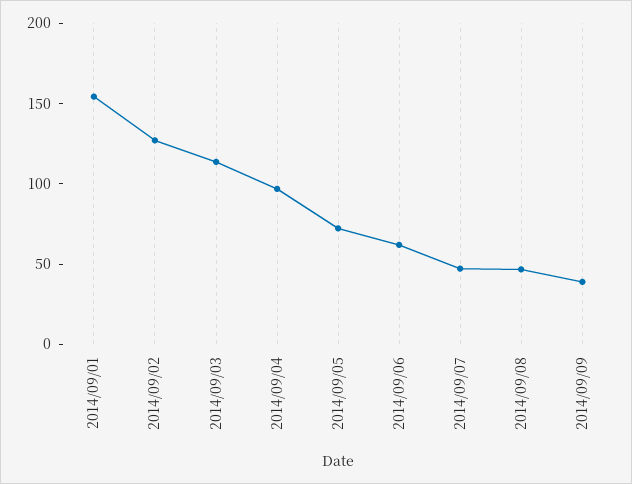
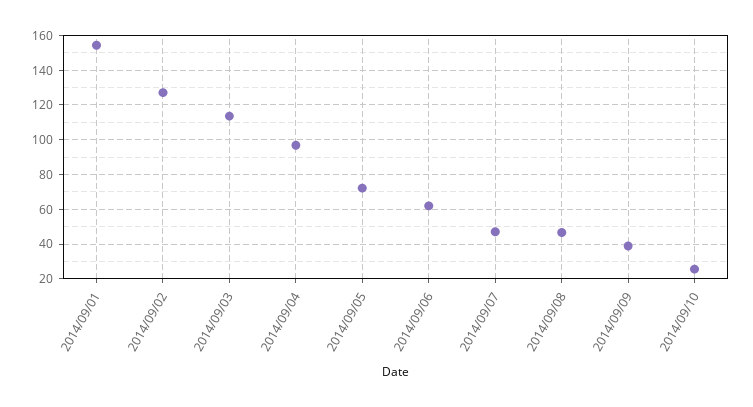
2014/09/10: none -> 25

